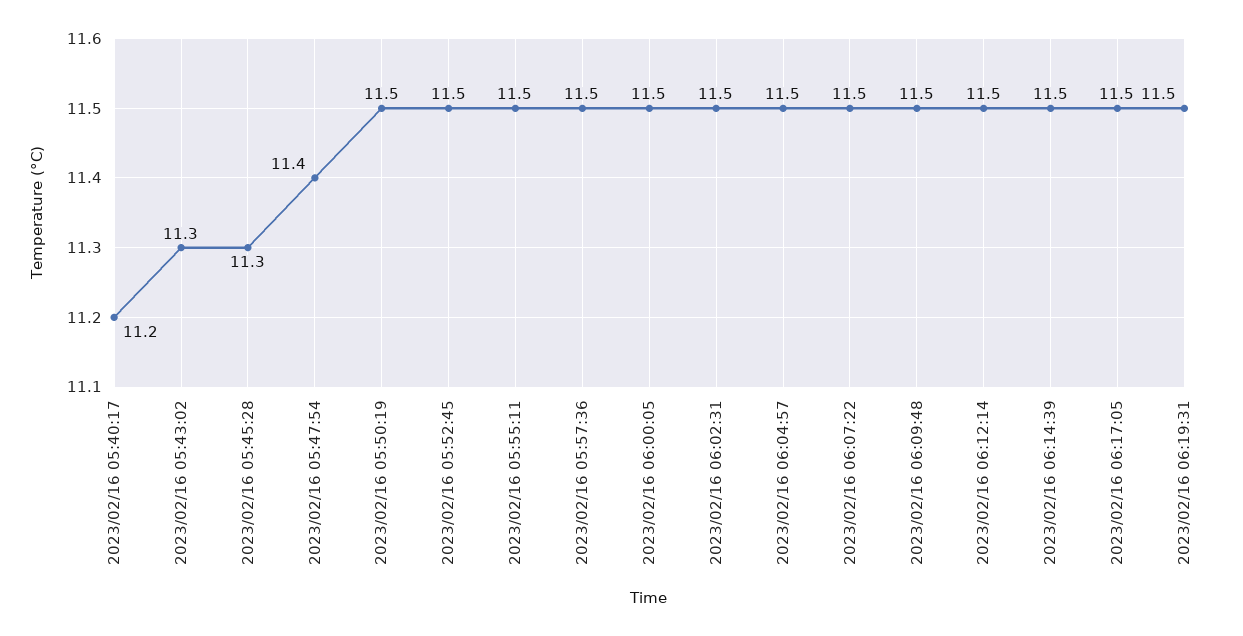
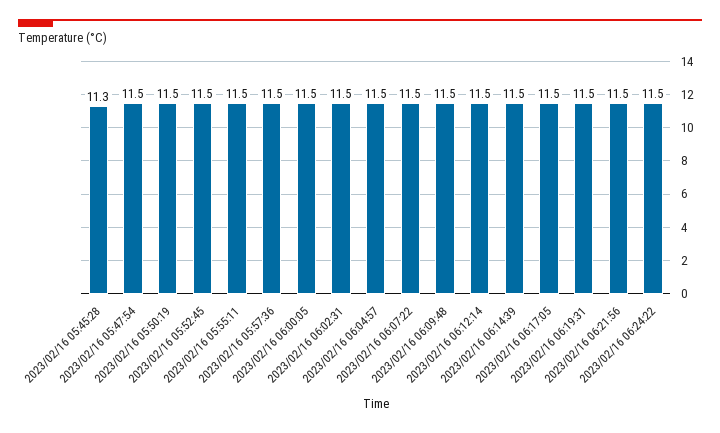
2023/02/16 05:40:17: 11.2 -> none
2023/02/16 05:43:02: 11.3 -> none
2023/02/16 05:47:54: 11.4 -> 11.5
2023/02/16 06:21:56: none -> 11.5
2023/02/16 06:24:22: none -> 11.5

